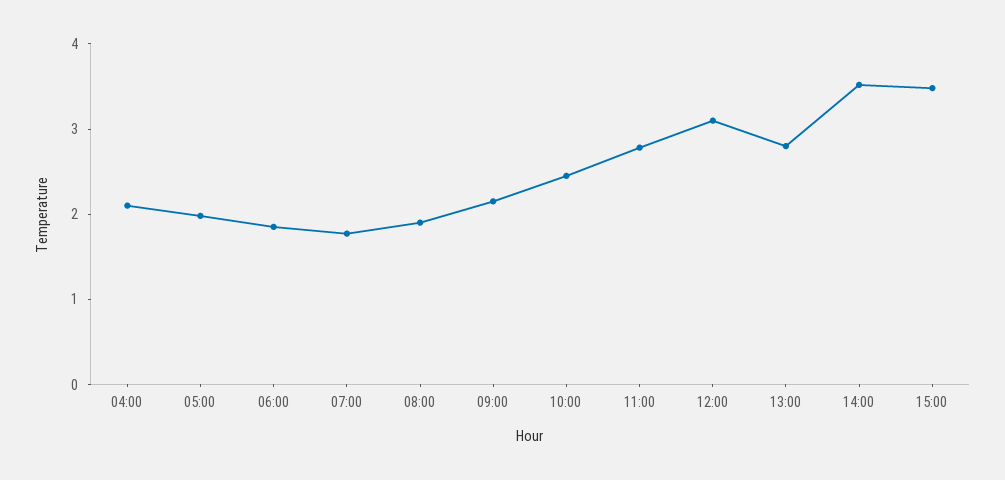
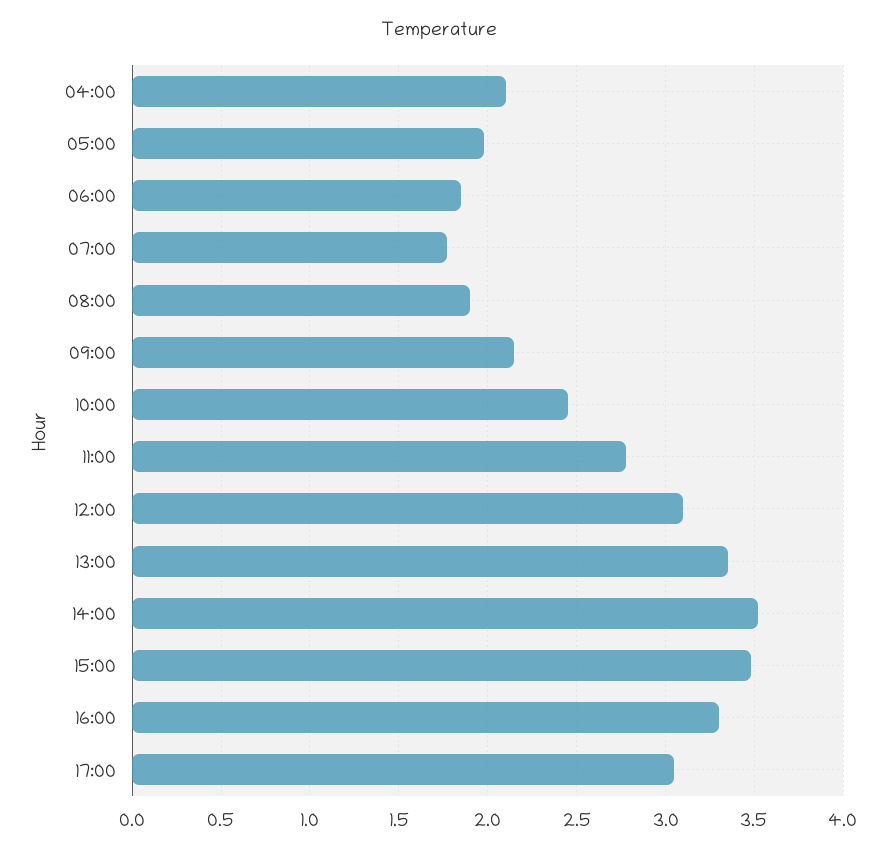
13:00: 2.8 -> 3.35
16:00: none -> 3.3
17:00: none -> 3.05

